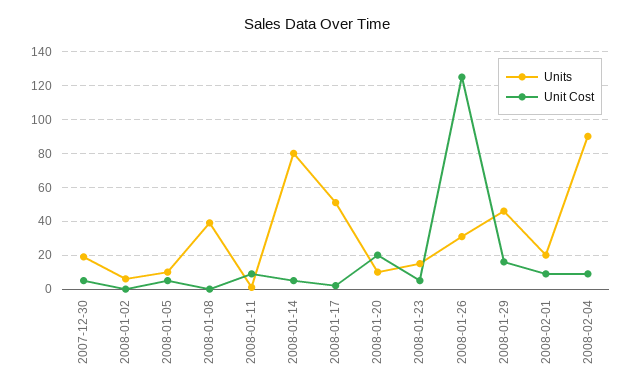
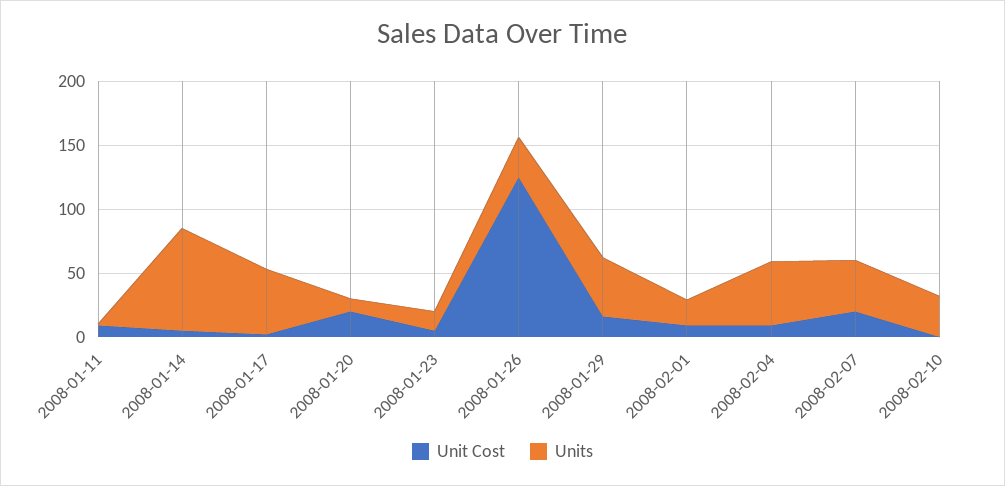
Units, 2007-12-30: 20 -> none
Unit Cost, 2007-12-30: 5 -> none
Units, 2008-01-02: 5 -> none
Unit Cost, 2008-01-02: 0 -> none
Units, 2008-01-05: 10 -> none
Unit Cost, 2008-01-05: 5 -> none
Units, 2008-01-08: 40 -> none
Unit Cost, 2008-01-08: 0 -> none
Units, 2008-02-04: 90 -> 50
Unit Cost, 2008-02-07: none -> 20
Units, 2008-02-07: none -> 40
Unit Cost, 2008-02-10: none -> 0
Units, 2008-02-10: none -> 30

